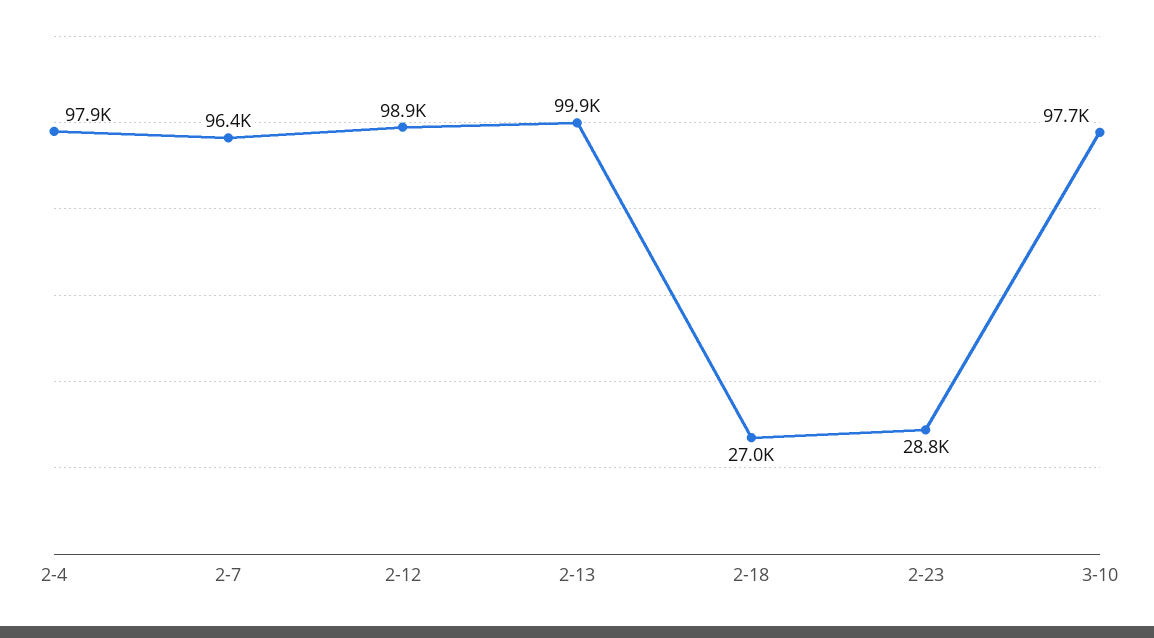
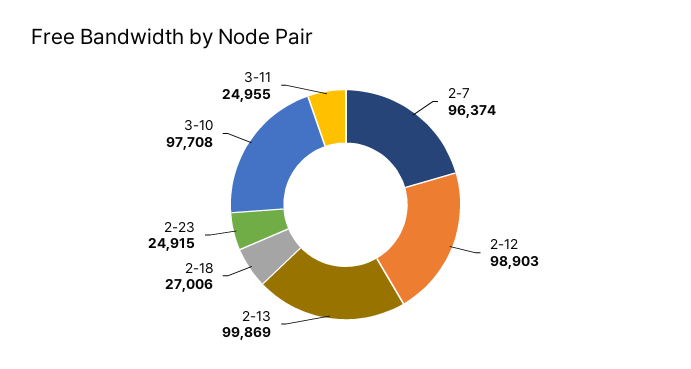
2-4: 97900 -> none
2-23: 28800 -> 24915
3-11: none -> 24955

